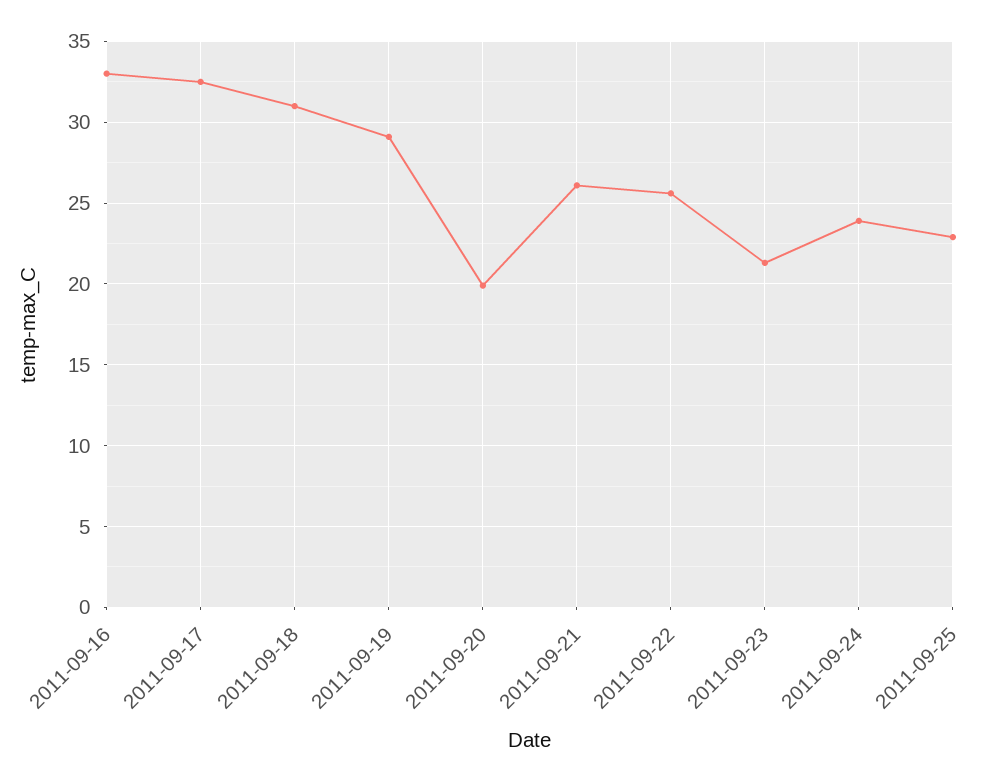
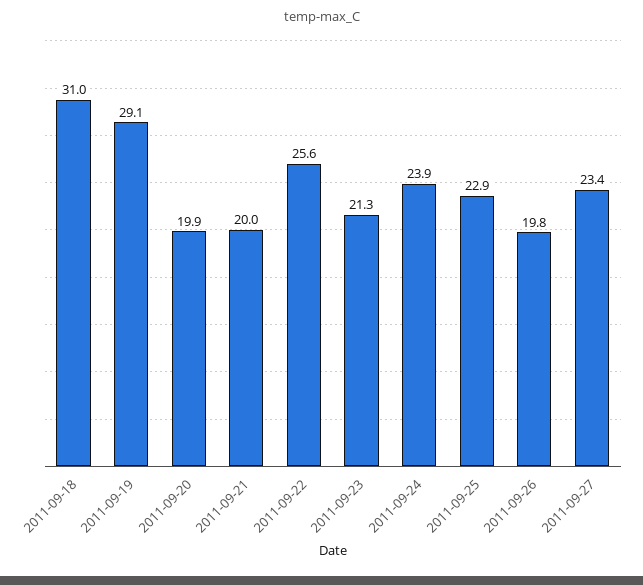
2011-09-16: 33 -> none
2011-09-17: 32.5 -> none
2011-09-21: 26 -> 20
2011-09-26: none -> 19.8
2011-09-27: none -> 23.4

